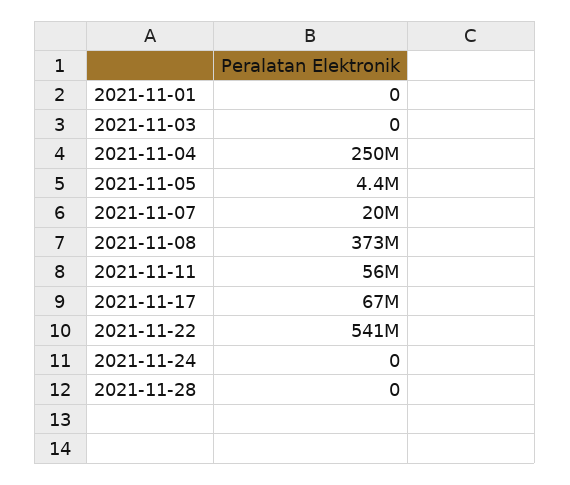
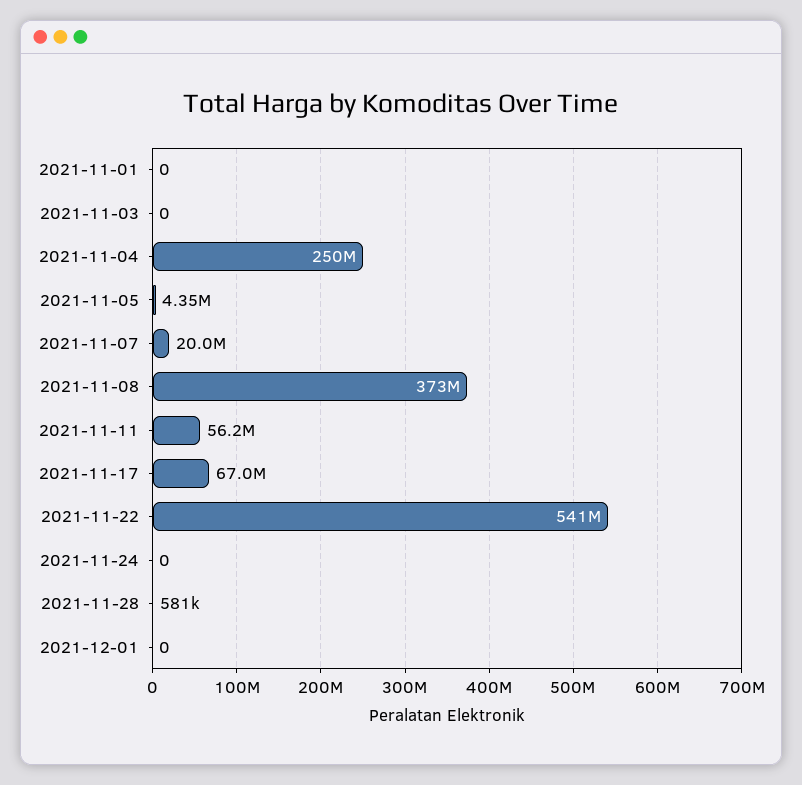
2021-11-28: 0 -> 581000
2021-12-01: none -> 0

